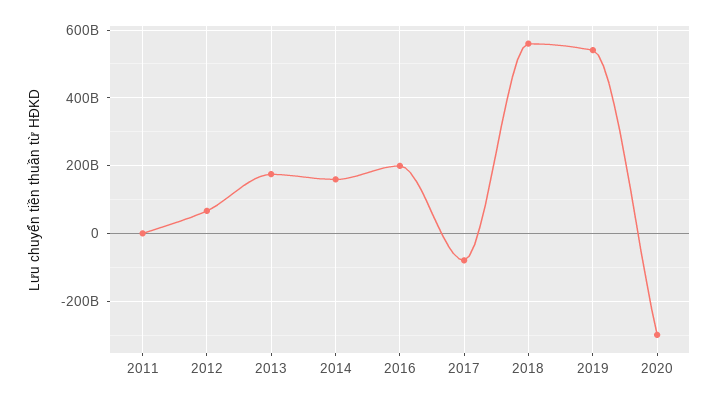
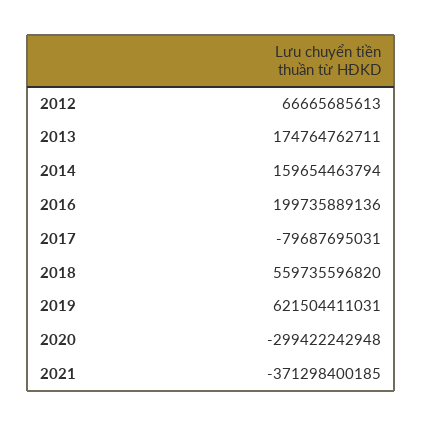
2011: 0 -> none
2019: 540000000000 -> 621504411031
2021: none -> -371298400185

